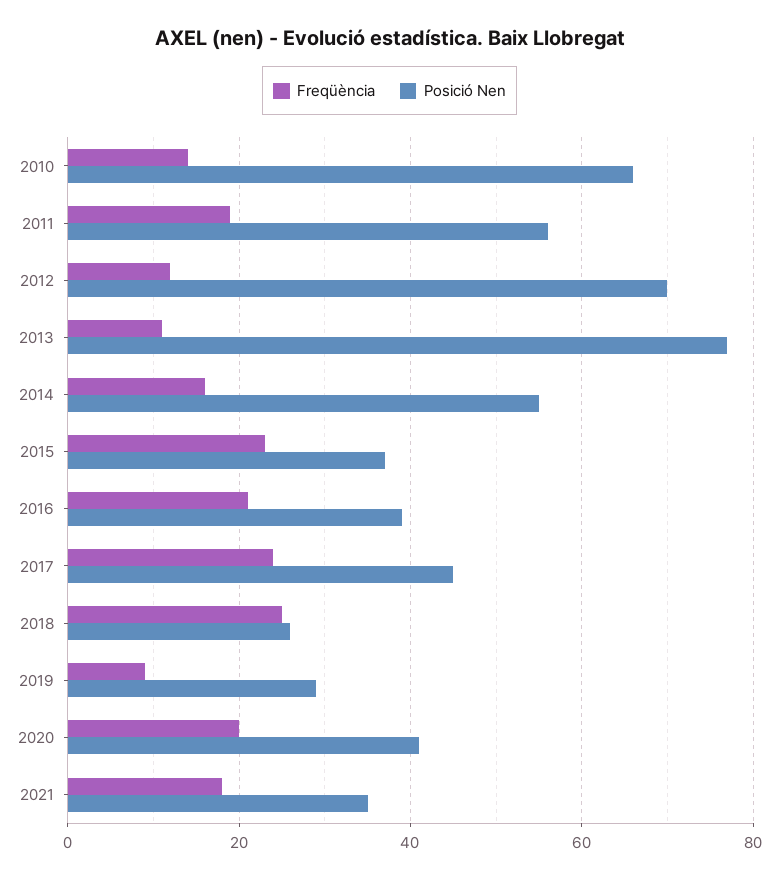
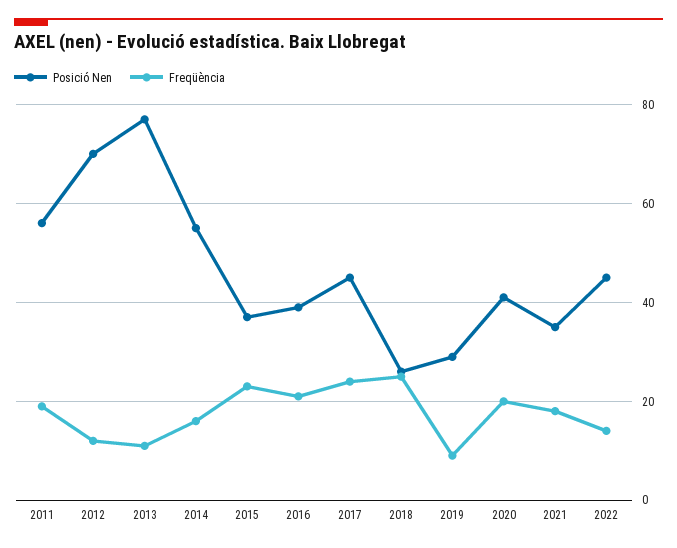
Freqüència, 2010: 15 -> none
Posició Nen, 2010: 65 -> none
Posició Nen, 2022: none -> 45
Freqüència, 2022: none -> 15

